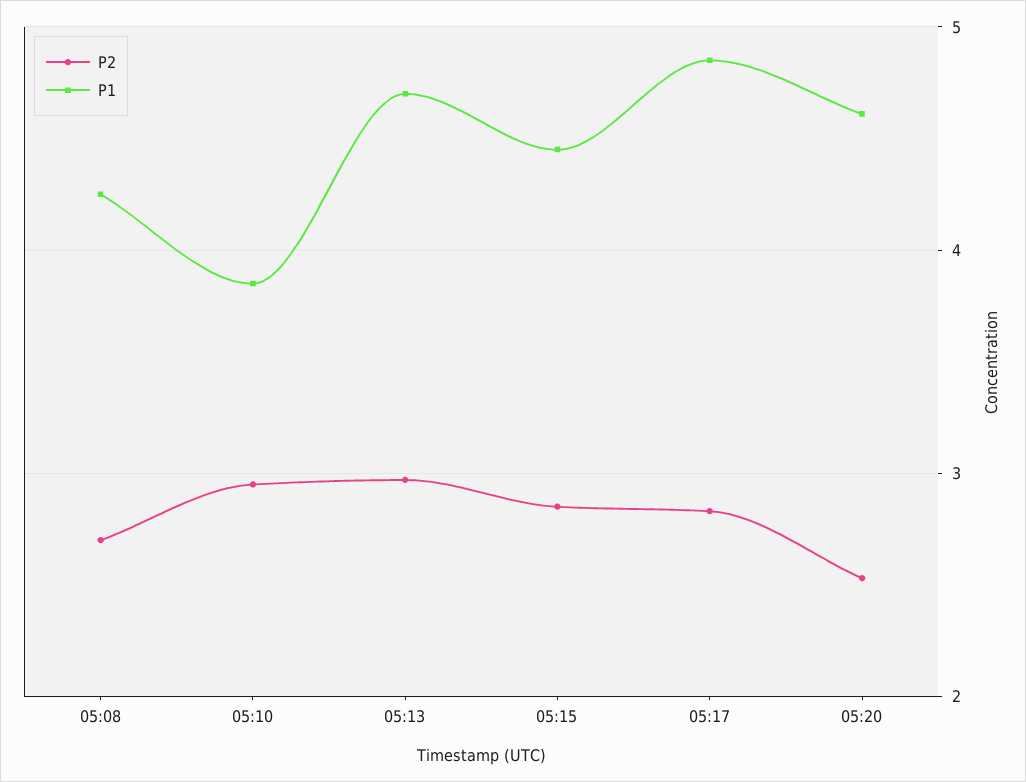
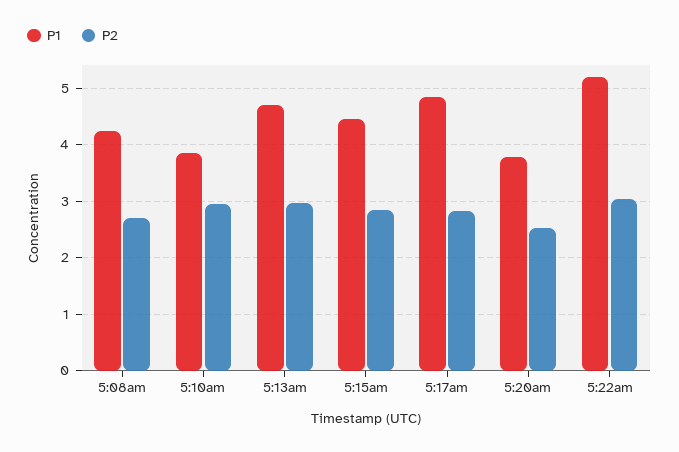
P1, 05:20: 4.6 -> 3.8
P1, 5:22am: none -> 5.2
P2, 5:22am: none -> 3

